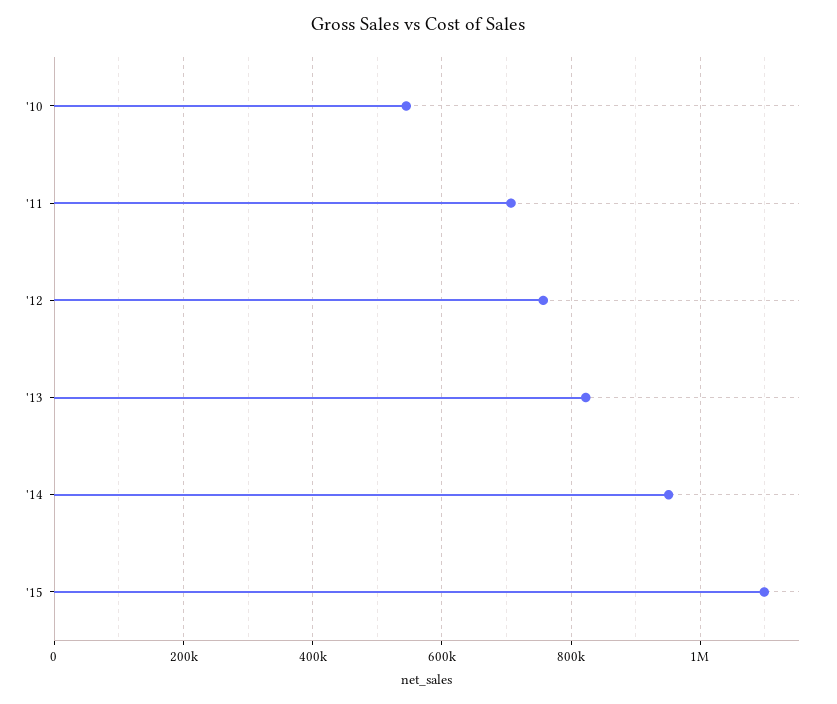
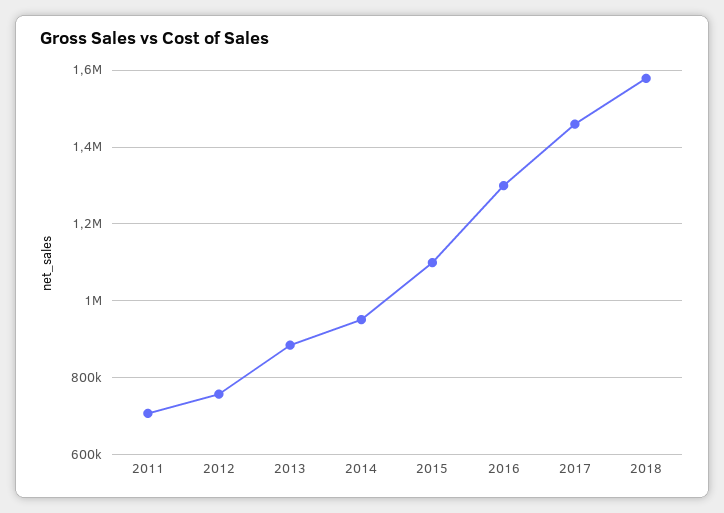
'10: 540000 -> none
'13: 820000 -> 880000
2016: none -> 1300000
2017: none -> 1460000
2018: none -> 1580000

